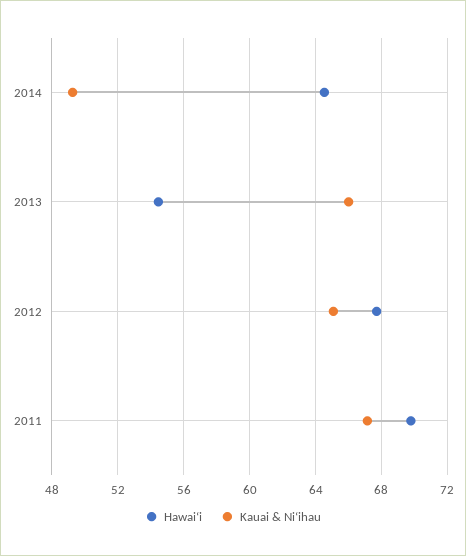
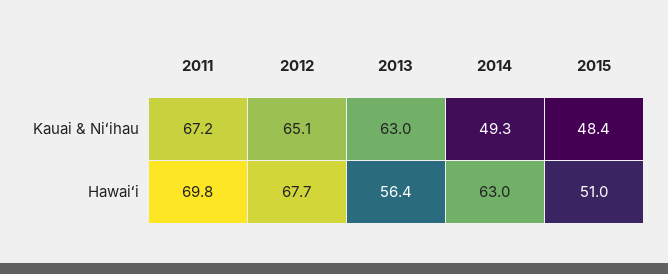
Hawaiʻi, 2014: 64.5 -> 63
Hawaiʻi, 2013: 54.5 -> 56.4
Kauai & Niʻihau, 2013: 66 -> 63
Kauai & Niʻihau, 2015: none -> 48.4
Hawaiʻi, 2015: none -> 51

